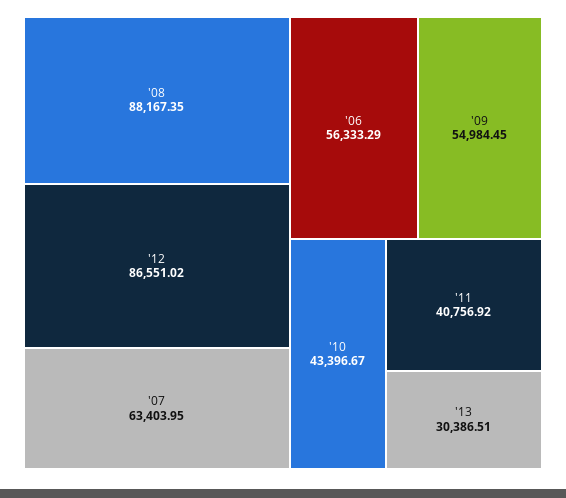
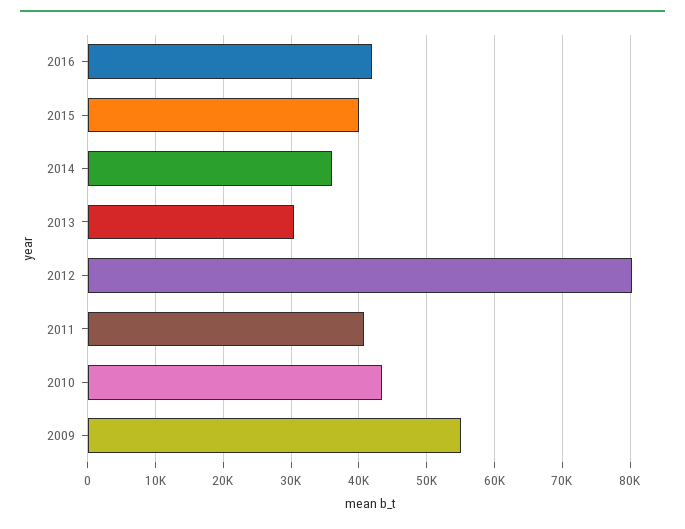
'08: 88167.35 -> none
'12: 86551.02 -> 80000
'07: 63403.95 -> none
'06: 56333.29 -> none
2016: none -> 42000
2015: none -> 40000
2014: none -> 36000

